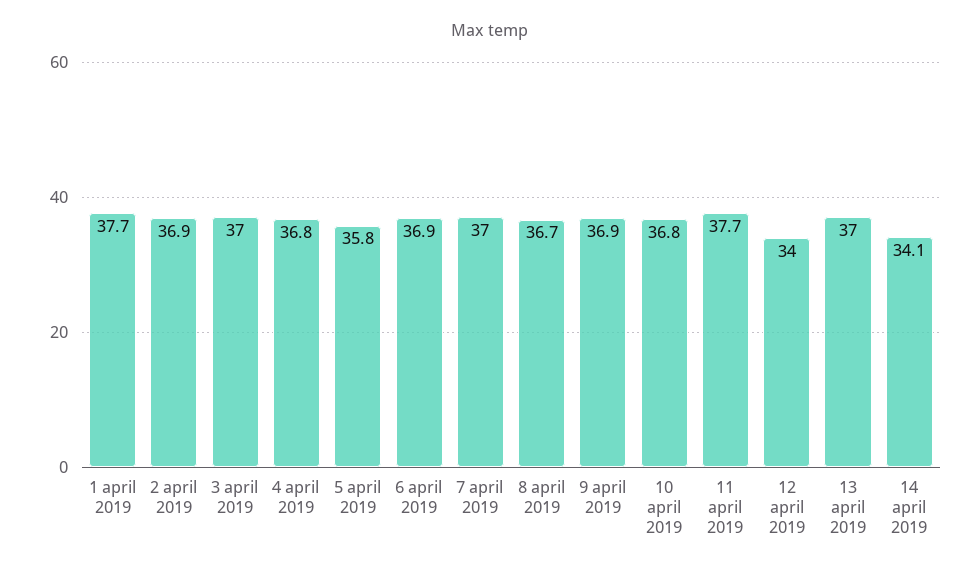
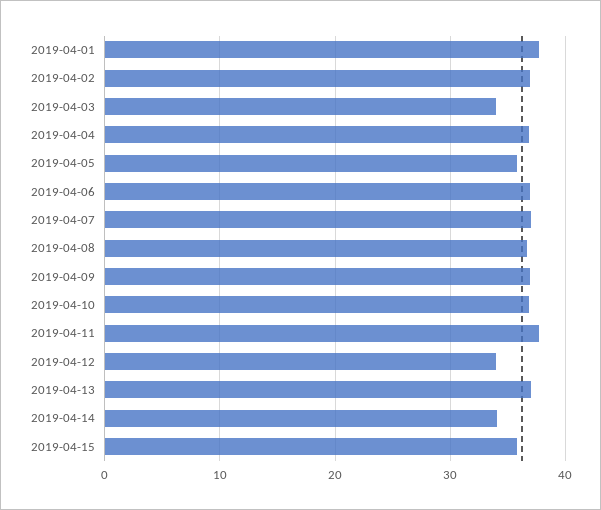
3 april 2019: 37 -> 34
2019-04-15: none -> 36

